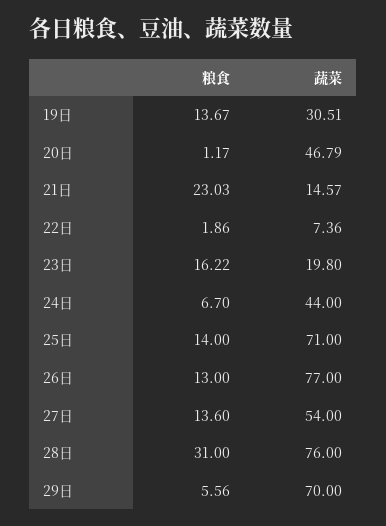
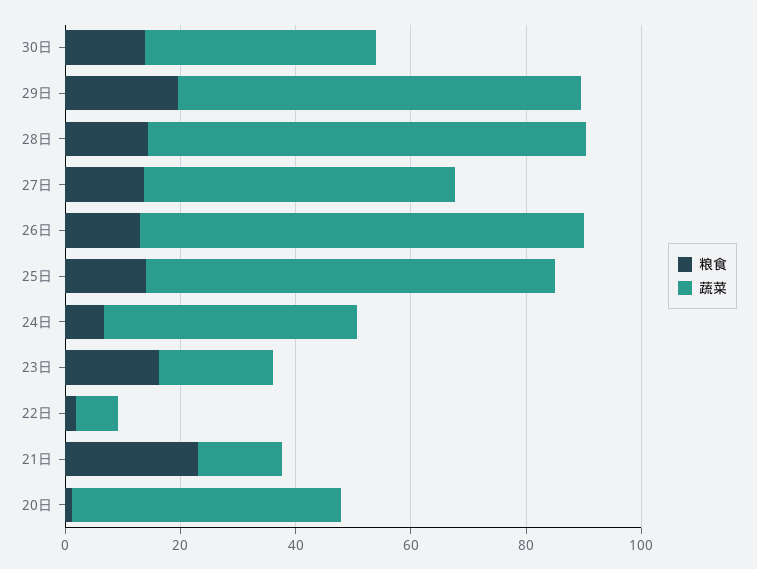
粮食, 19日: 13.67 -> none
蔬菜, 19日: 30.51 -> none
粮食, 28日: 31 -> 15
粮食, 29日: 5.56 -> 20
粮食, 30日: none -> 15
蔬菜, 30日: none -> 40

